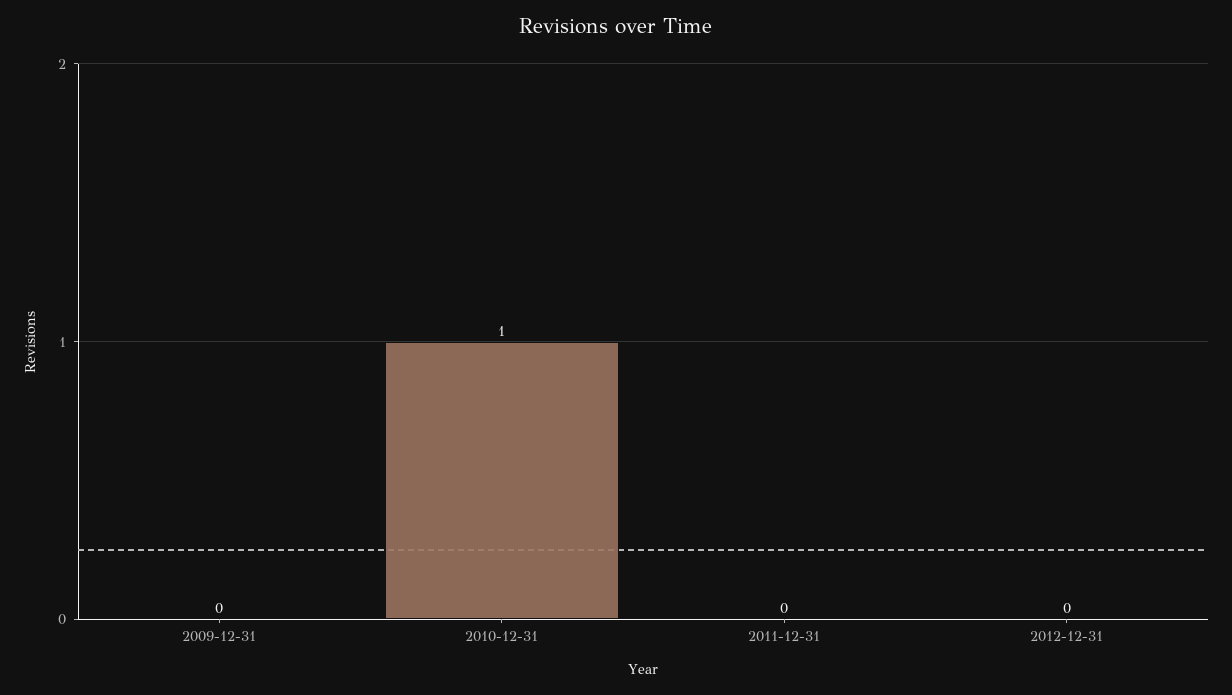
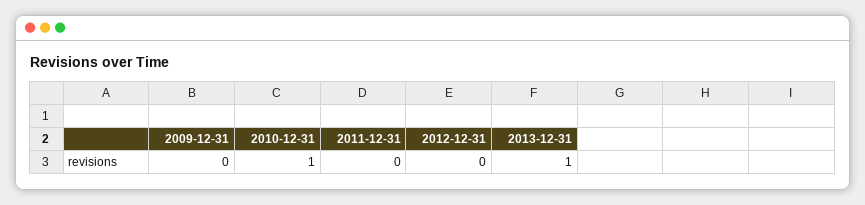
2013-12-31: none -> 1

